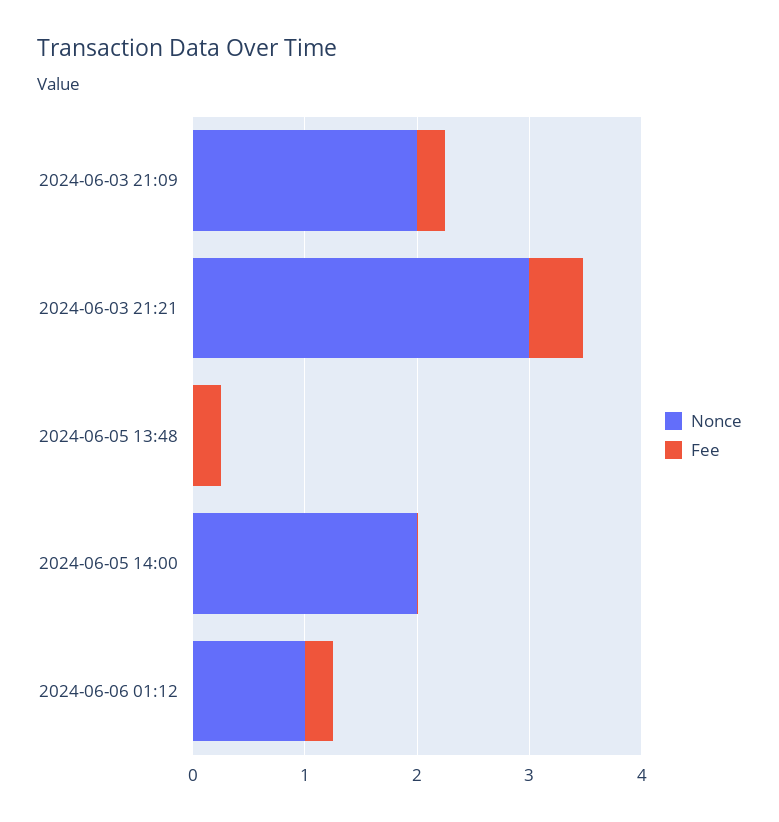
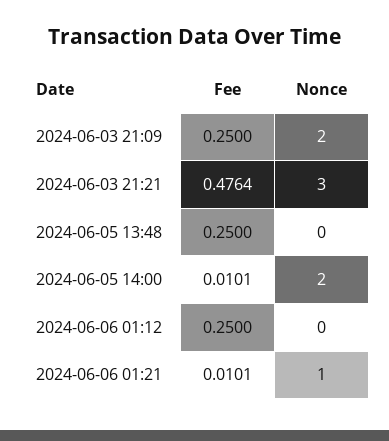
Nonce, 2024-06-06 01:12: 1 -> 0
Fee, 2024-06-06 01:21: none -> 0.0101
Nonce, 2024-06-06 01:21: none -> 1

